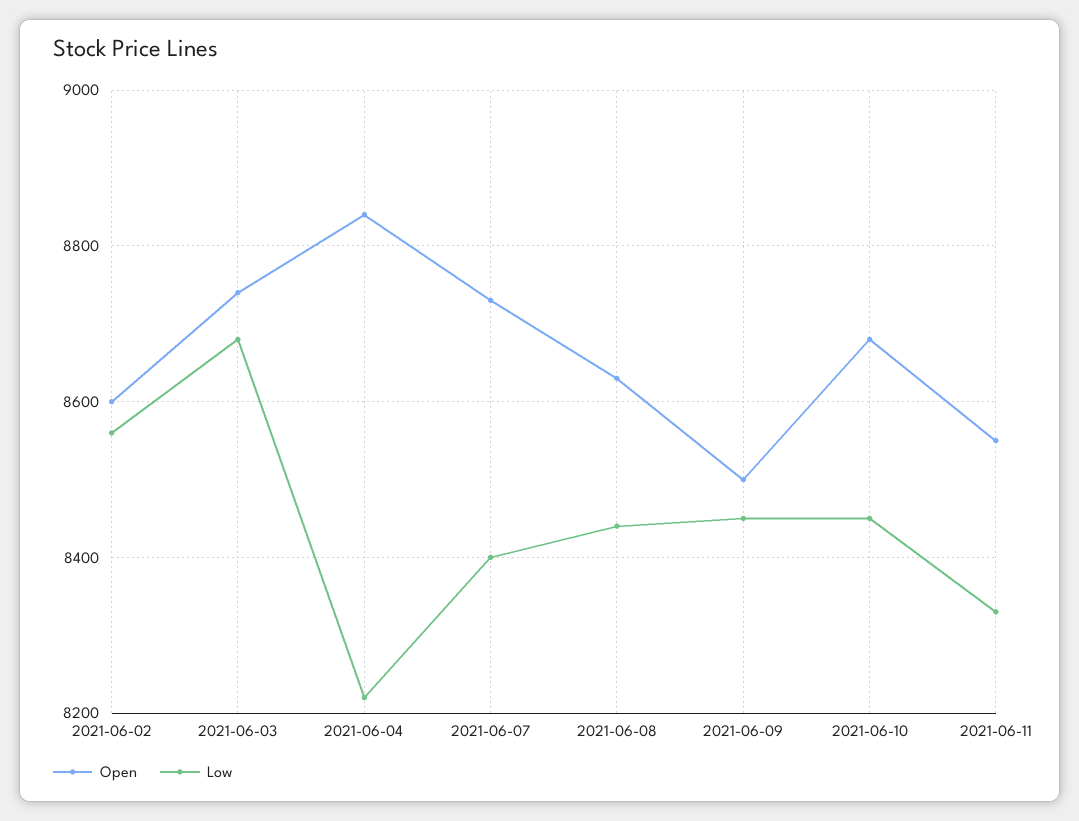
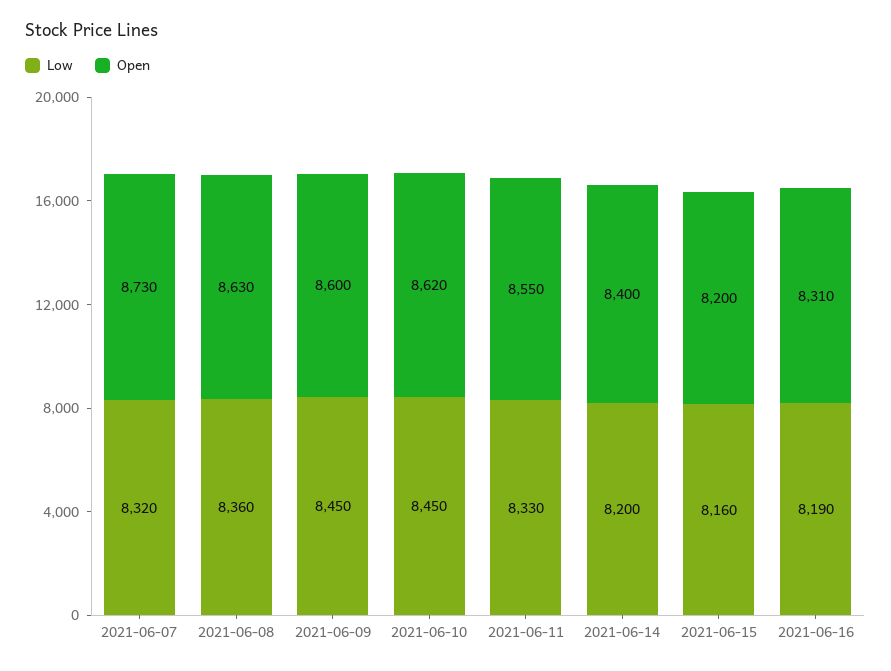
Open, 2021-06-02: 8600 -> none
Low, 2021-06-02: 8560 -> none
Open, 2021-06-03: 8740 -> none
Low, 2021-06-03: 8680 -> none
Open, 2021-06-04: 8840 -> none
Low, 2021-06-04: 8220 -> none
Low, 2021-06-07: 8400 -> 8320
Low, 2021-06-08: 8440 -> 8360
Open, 2021-06-09: 8500 -> 8600
Open, 2021-06-10: 8680 -> 8620
Low, 2021-06-14: none -> 8200
Open, 2021-06-14: none -> 8400
Low, 2021-06-15: none -> 8160
Open, 2021-06-15: none -> 8200
Low, 2021-06-16: none -> 8190
Open, 2021-06-16: none -> 8310

